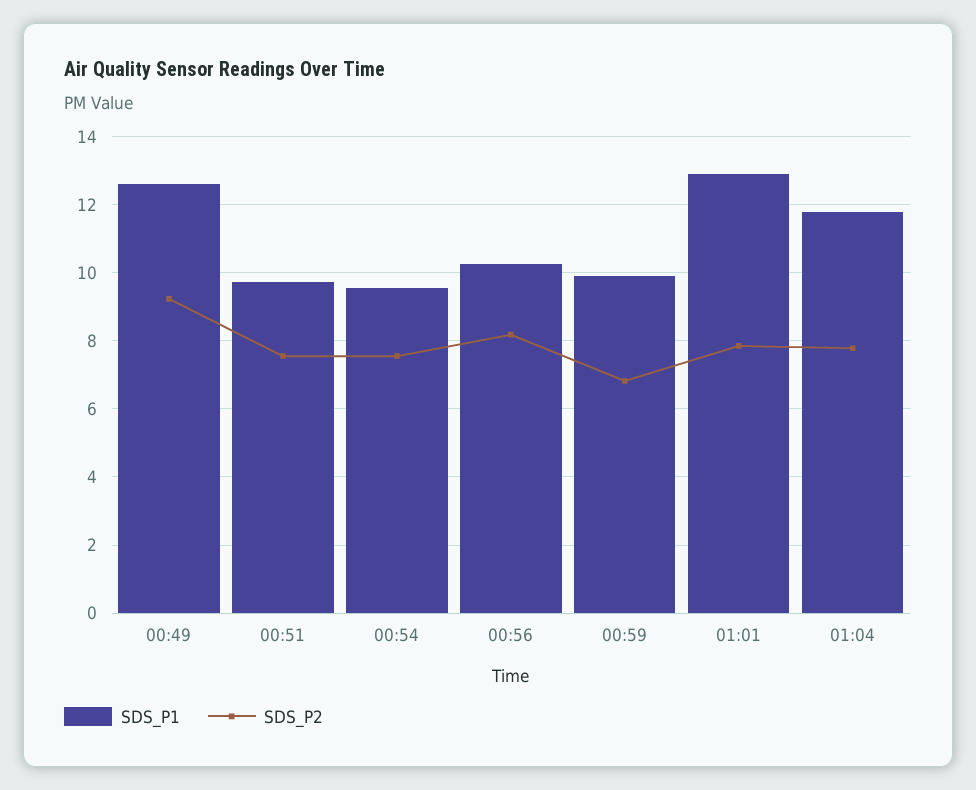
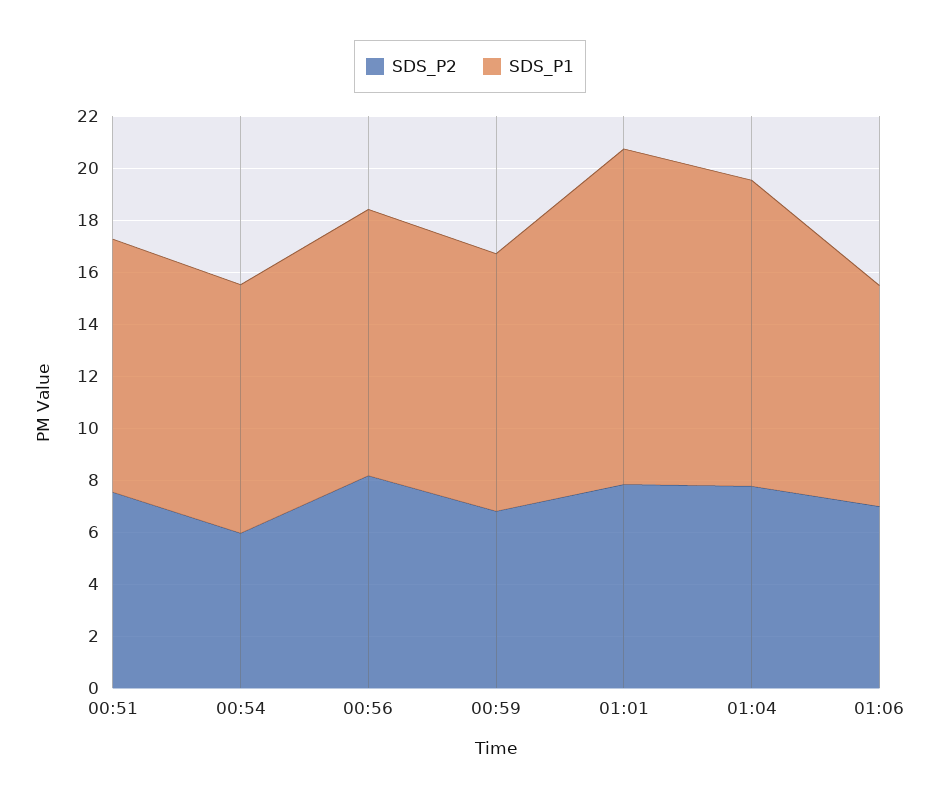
SDS_P1, 00:49: 12.6 -> none
SDS_P2, 00:49: 9.2 -> none
SDS_P2, 00:54: 7.6 -> 6
SDS_P2, 01:06: none -> 7
SDS_P1, 01:06: none -> 8.5

